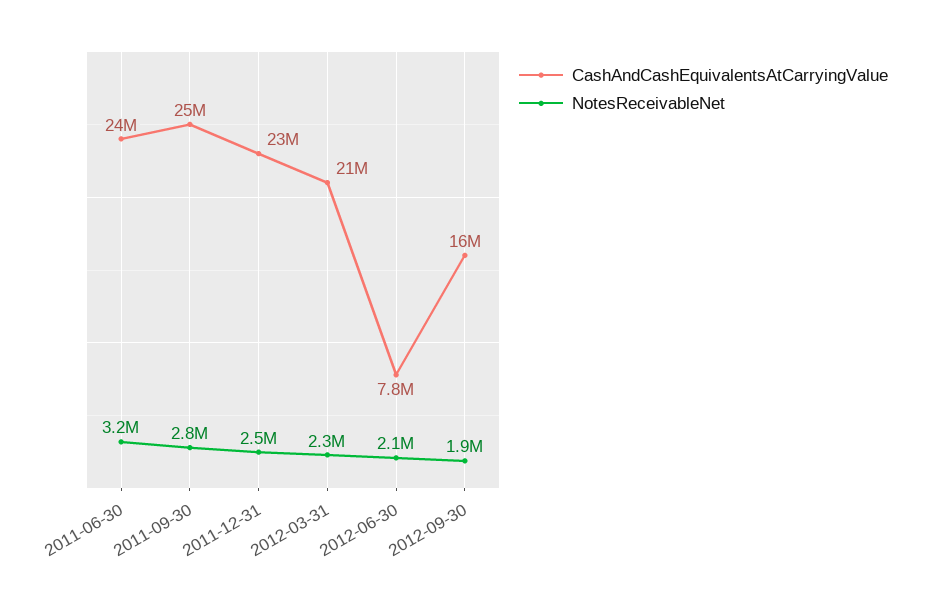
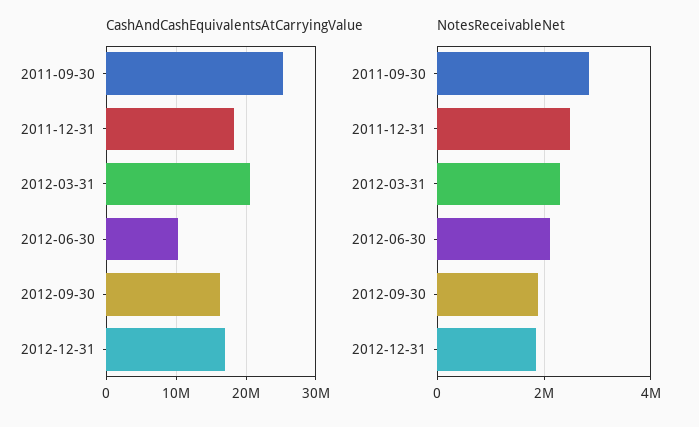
CashAndCashEquivalentsAtCarryingValue, 2011-06-30: 24000000 -> none
NotesReceivableNet, 2011-06-30: 3200000 -> none
CashAndCashEquivalentsAtCarryingValue, 2011-12-31: 23000000 -> 18000000
CashAndCashEquivalentsAtCarryingValue, 2012-06-30: 7800000 -> 10000000
CashAndCashEquivalentsAtCarryingValue, 2012-12-31: none -> 17000000
NotesReceivableNet, 2012-12-31: none -> 1800000

